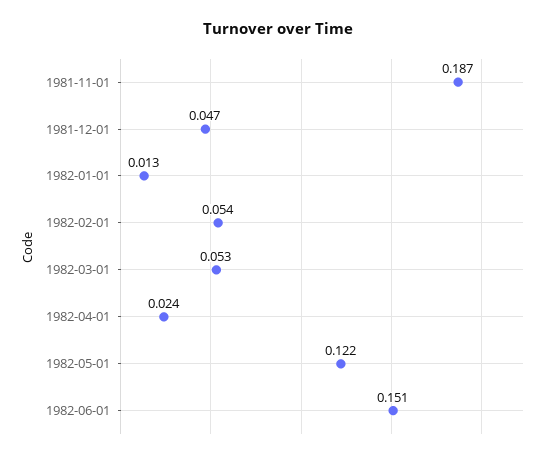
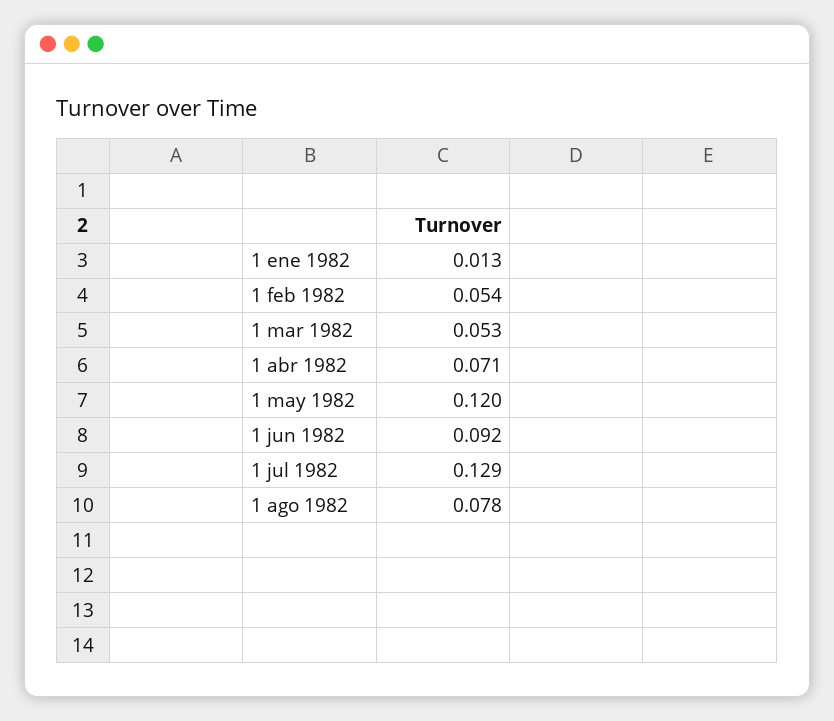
1981-11-01: 0.187 -> none
1981-12-01: 0.047 -> none
1982-04-01: 0.024 -> 0.071
1982-05-01: 0.122 -> 0.12
1982-06-01: 0.151 -> 0.092
1 jul 1982: none -> 0.129
1 ago 1982: none -> 0.078

